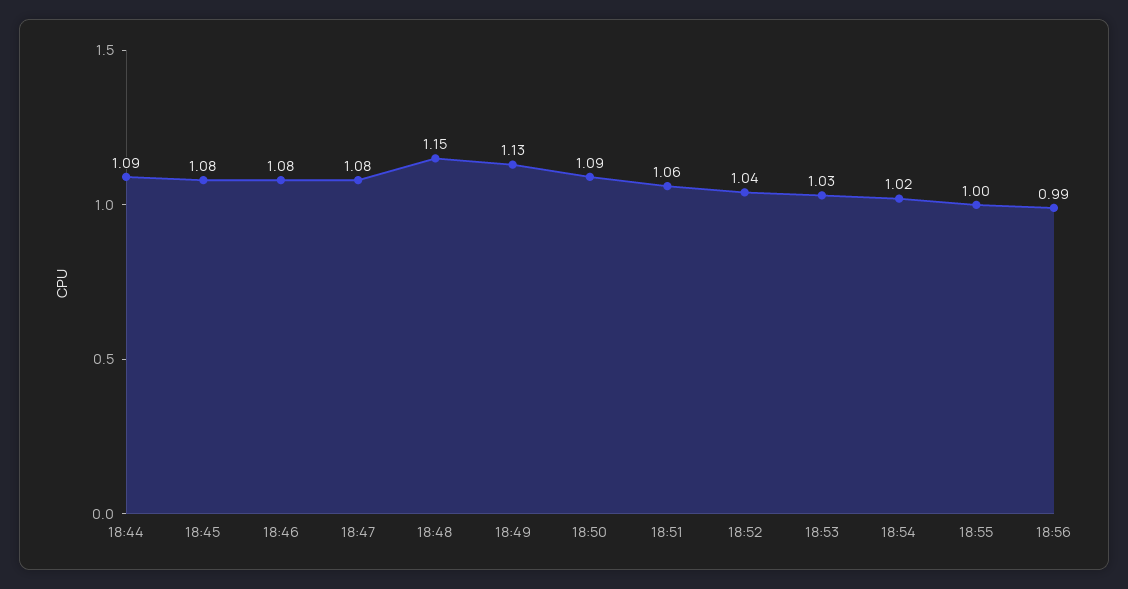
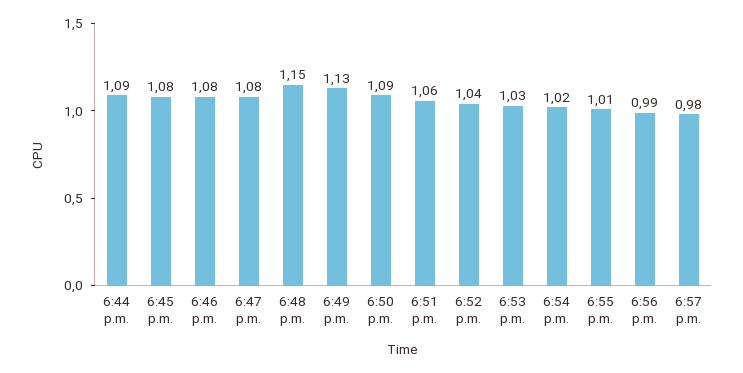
18:55: 1 -> 1.01
6:57 p.m.: none -> 0.98

